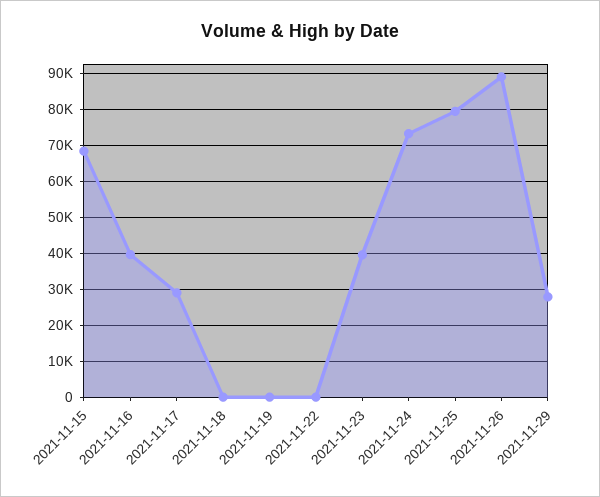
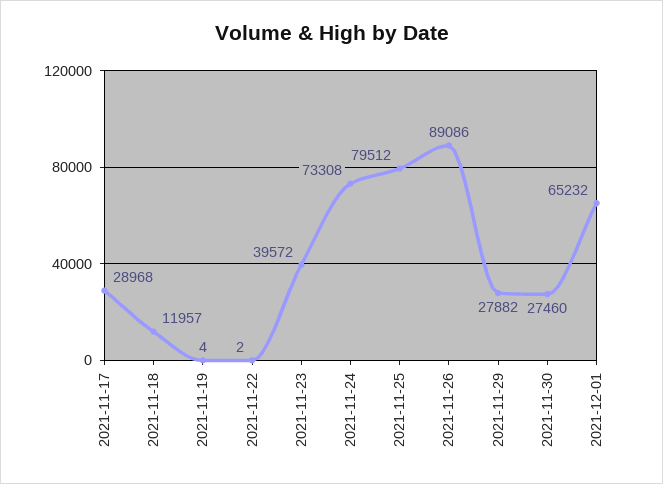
2021-11-15: 68000 -> none
2021-11-16: 40000 -> none
2021-11-18: 0 -> 11957
2021-11-30: none -> 27460
2021-12-01: none -> 65232

